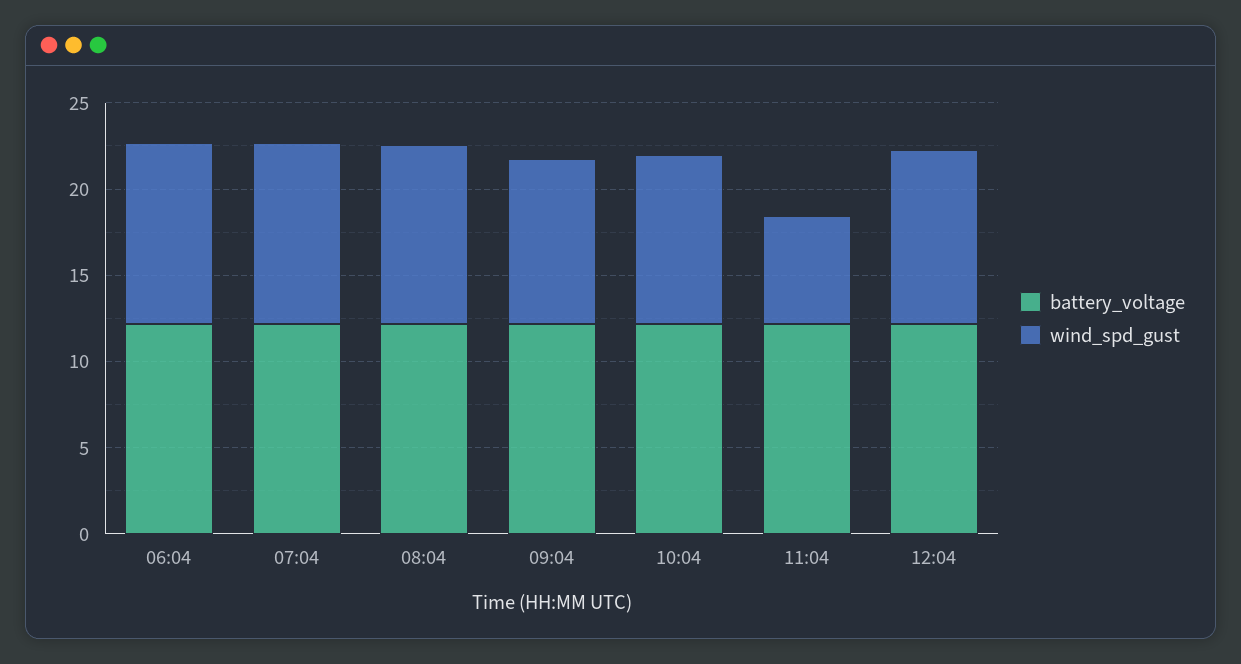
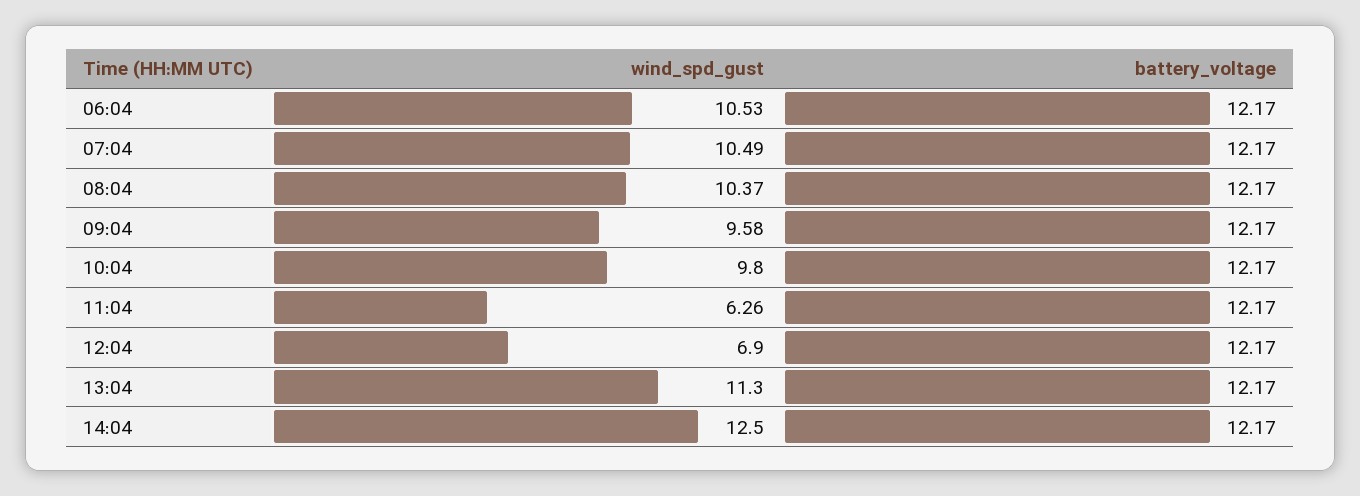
wind_spd_gust, 12:04: 10 -> 6.9
wind_spd_gust, 13:04: none -> 11.3
battery_voltage, 13:04: none -> 12.17
wind_spd_gust, 14:04: none -> 12.5
battery_voltage, 14:04: none -> 12.17

